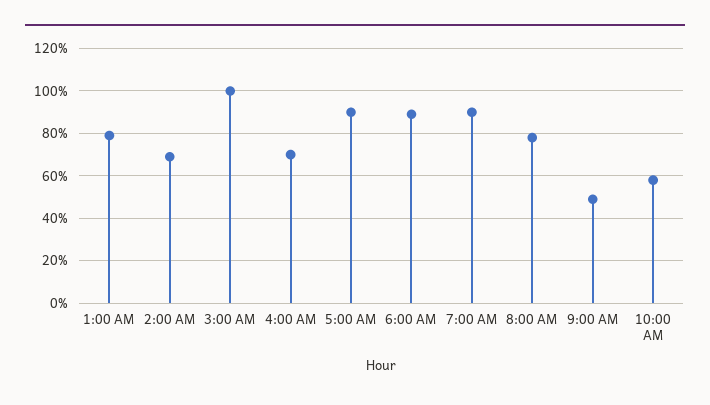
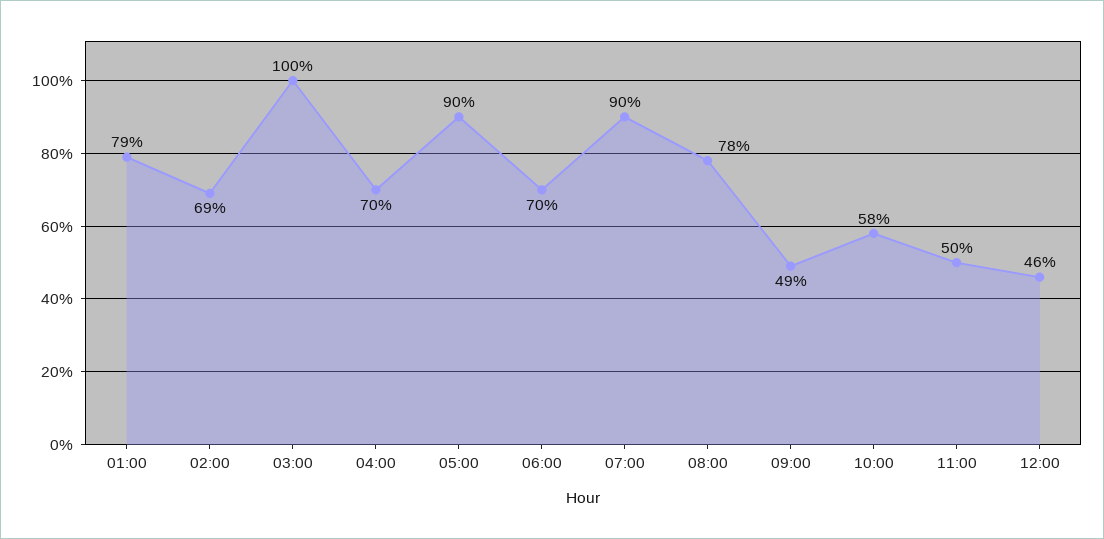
6:00 AM: 90 -> 70
11:00: none -> 50
12:00: none -> 46

